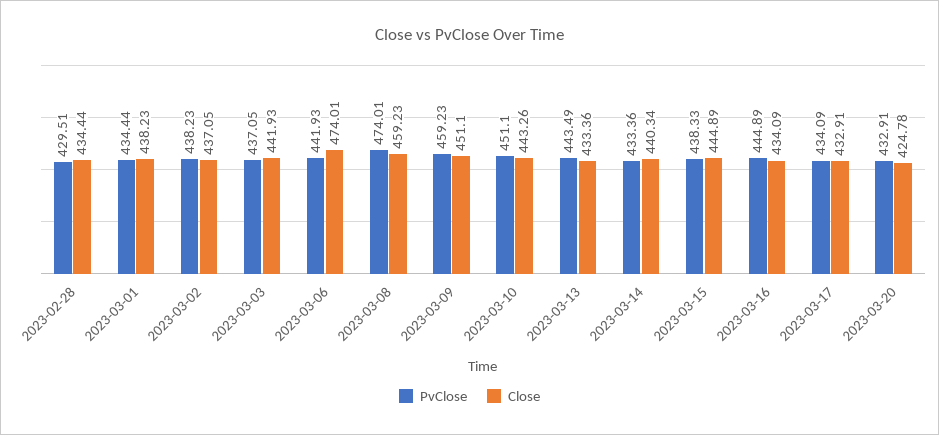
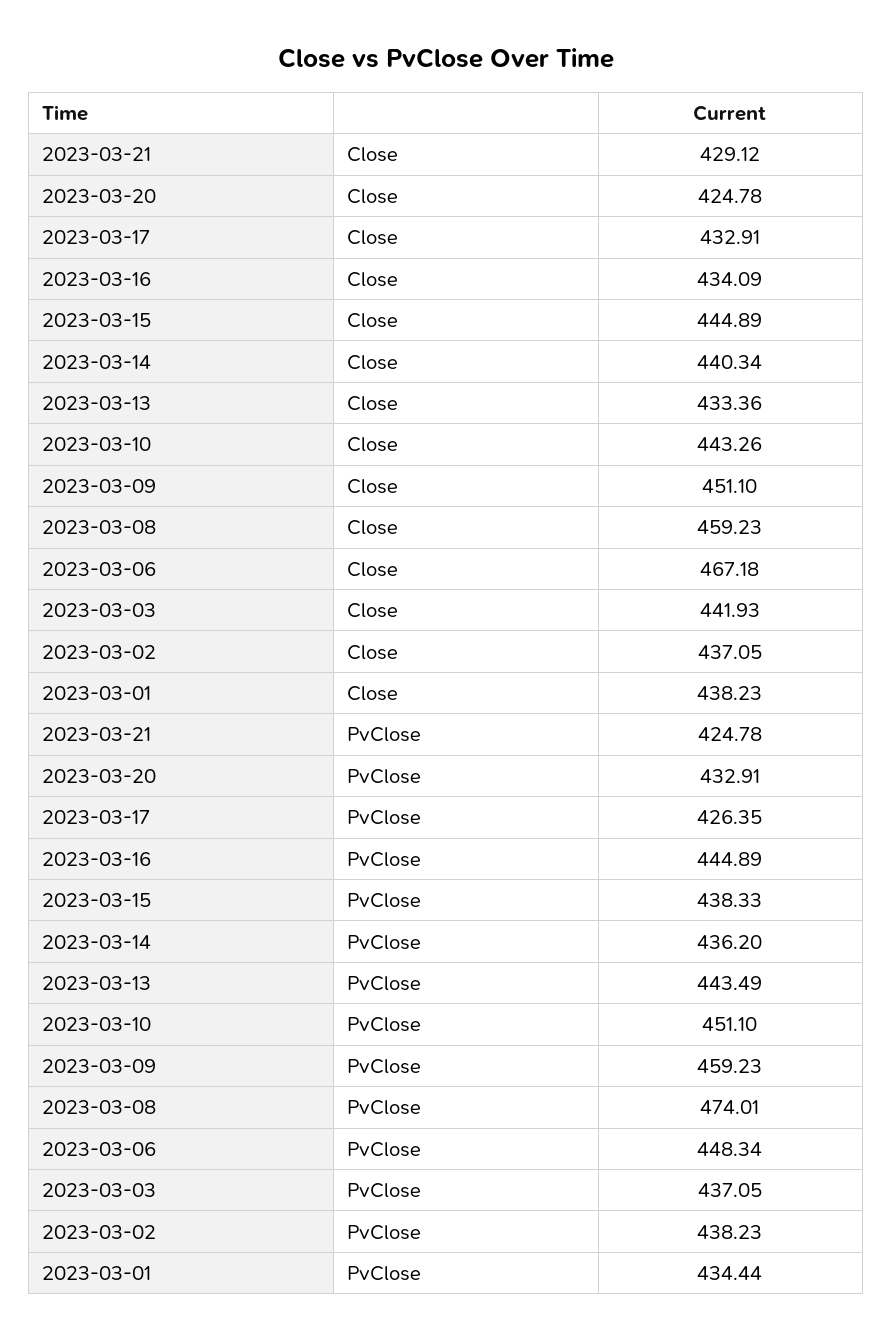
PvClose, 2023-02-28: 429.51 -> none
Close, 2023-02-28: 434.44 -> none
PvClose, 2023-03-06: 441.93 -> 448.34
Close, 2023-03-06: 474.01 -> 467.18
PvClose, 2023-03-14: 433.36 -> 436.2
PvClose, 2023-03-17: 434.09 -> 426.35
Close, 2023-03-21: none -> 429.12
PvClose, 2023-03-21: none -> 424.78

